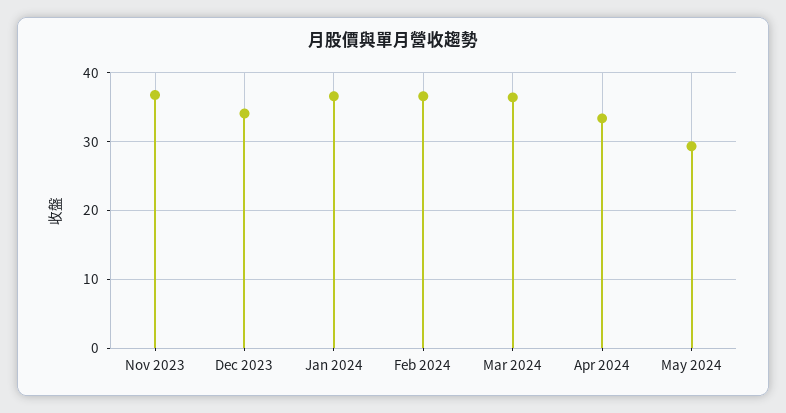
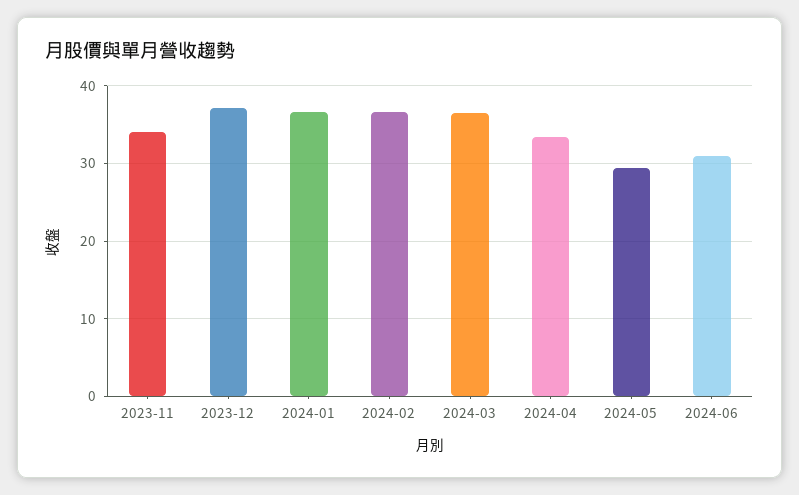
Nov 2023: 37 -> 34
Dec 2023: 34 -> 37
2024-06: none -> 31

